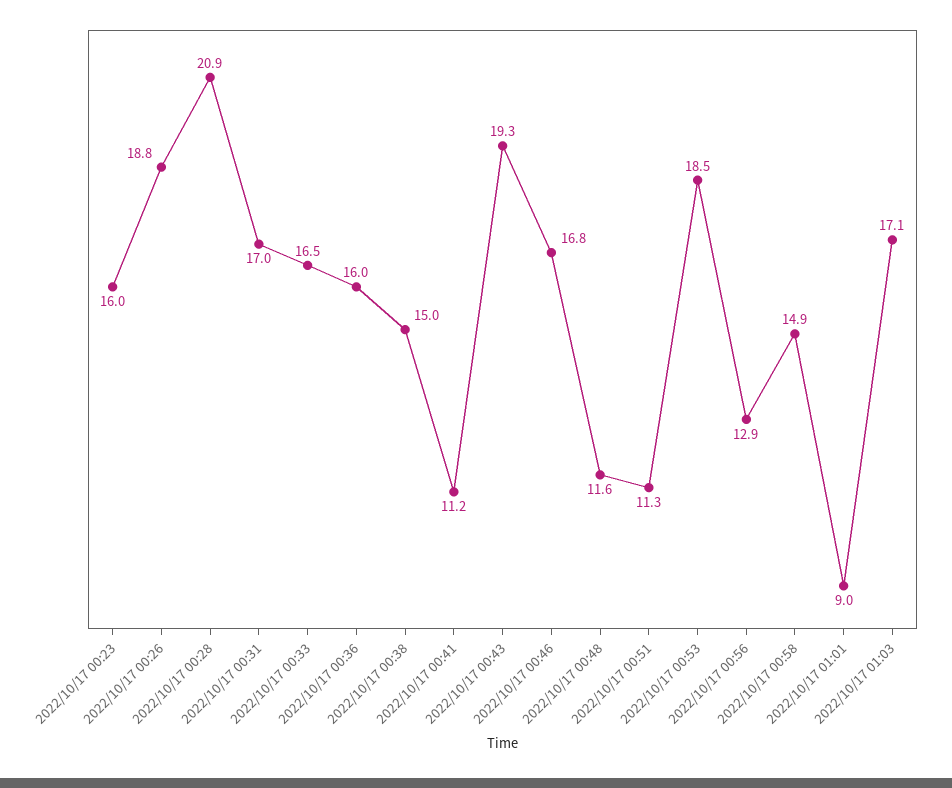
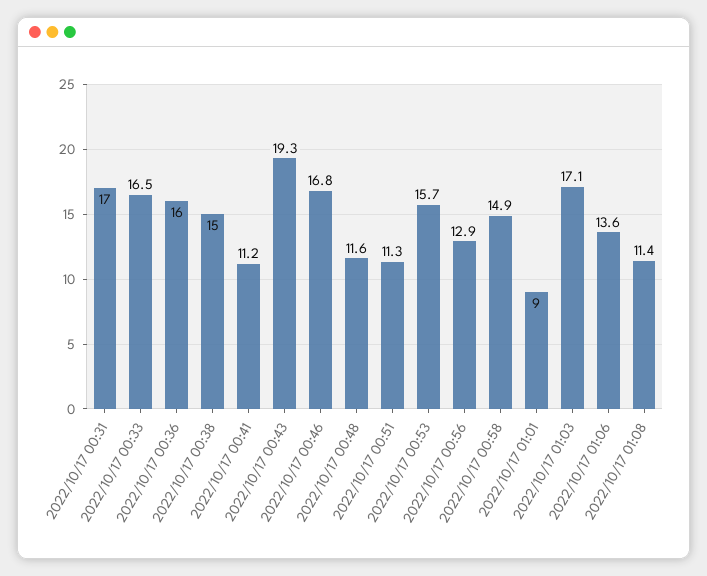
2022/10/17 00:23: 16 -> none
2022/10/17 00:26: 18.8 -> none
2022/10/17 00:28: 20.9 -> none
2022/10/17 00:53: 18.5 -> 15.7
2022/10/17 01:06: none -> 13.6
2022/10/17 01:08: none -> 11.4

